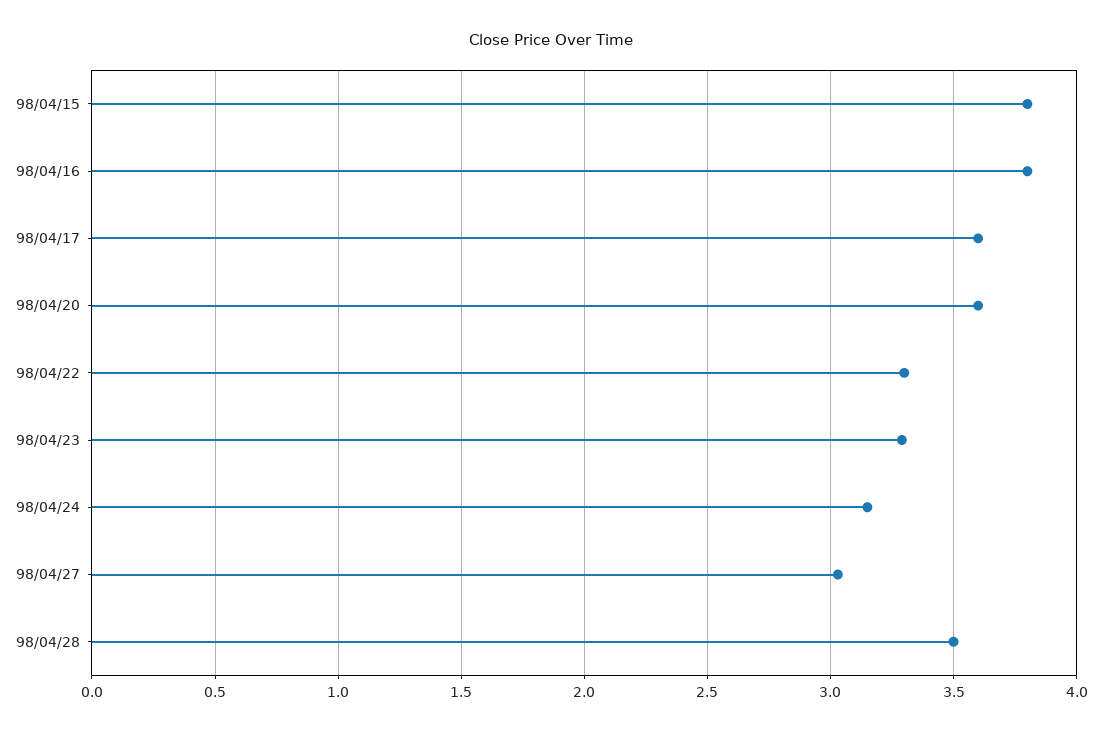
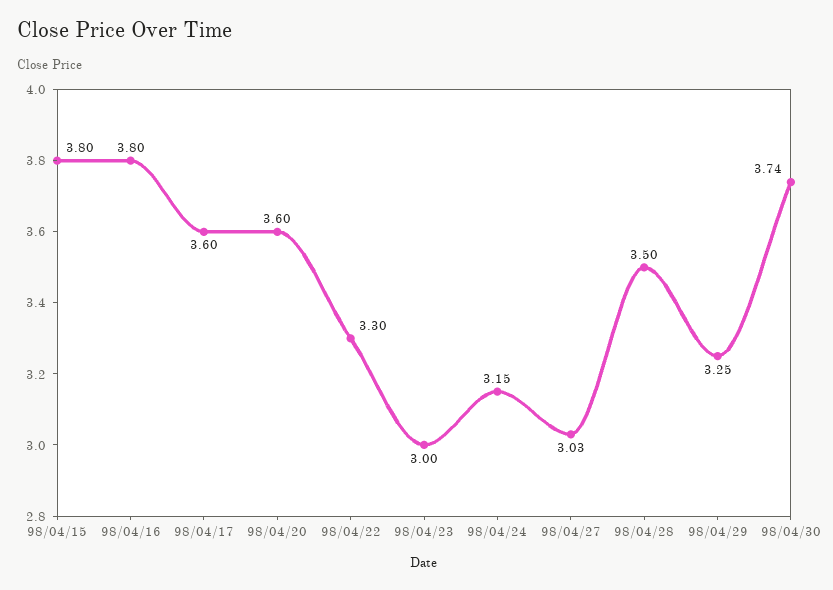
98/04/23: 3.3 -> 3
98/04/29: none -> 3.25
98/04/30: none -> 3.74

